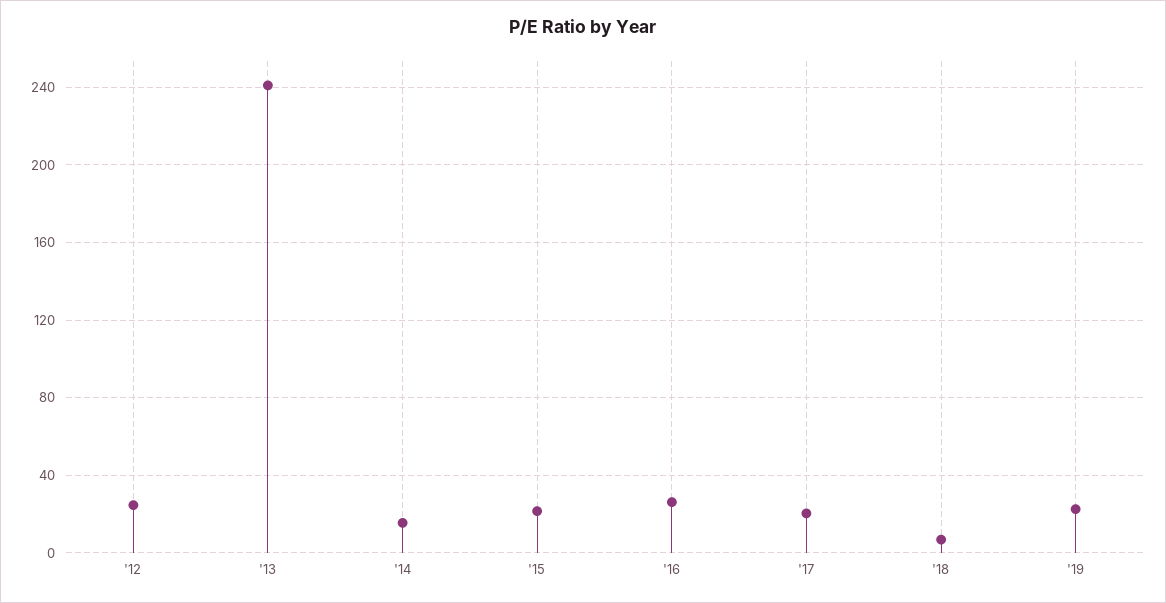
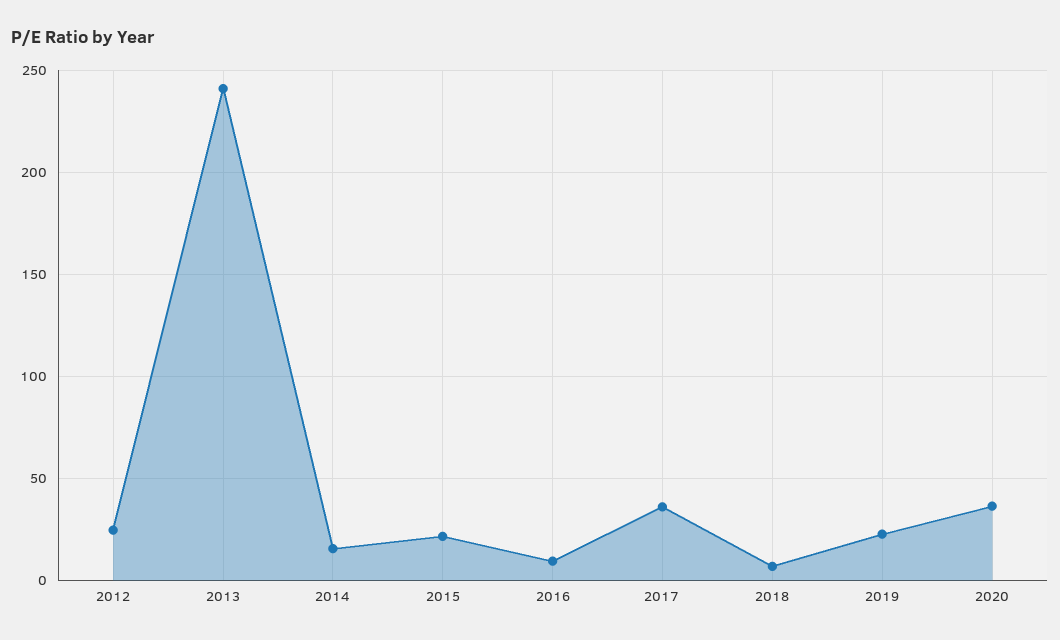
'16: 25 -> 10
'17: 20 -> 35
2020: none -> 35

